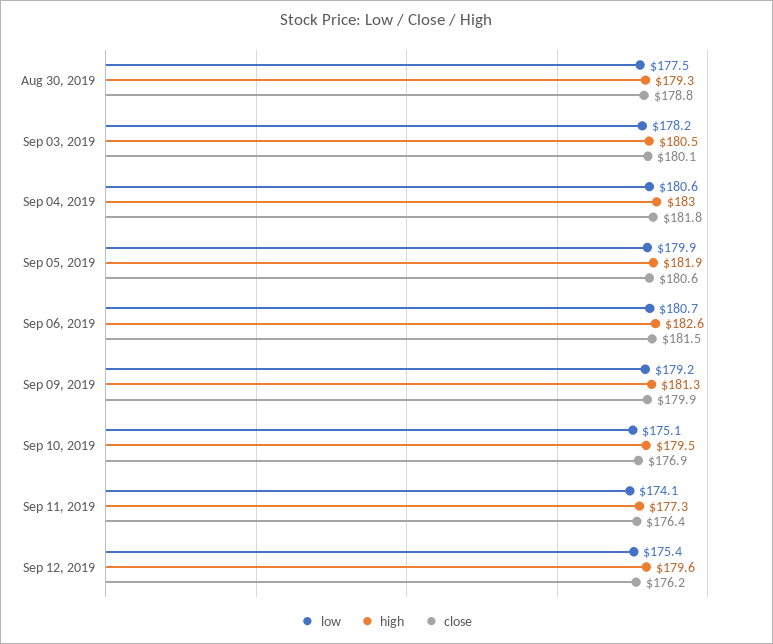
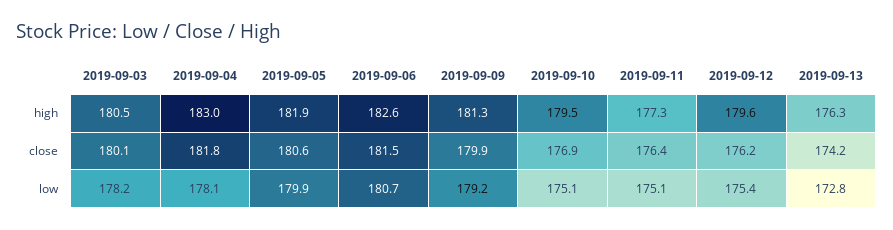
low, Aug 30, 2019: 177.5 -> none
high, Aug 30, 2019: 179.3 -> none
close, Aug 30, 2019: 178.8 -> none
low, Sep 04, 2019: 180.6 -> 178.1
low, Sep 11, 2019: 174.1 -> 175.1
high, 2019-09-13: none -> 176.3
close, 2019-09-13: none -> 174.2
low, 2019-09-13: none -> 172.8

